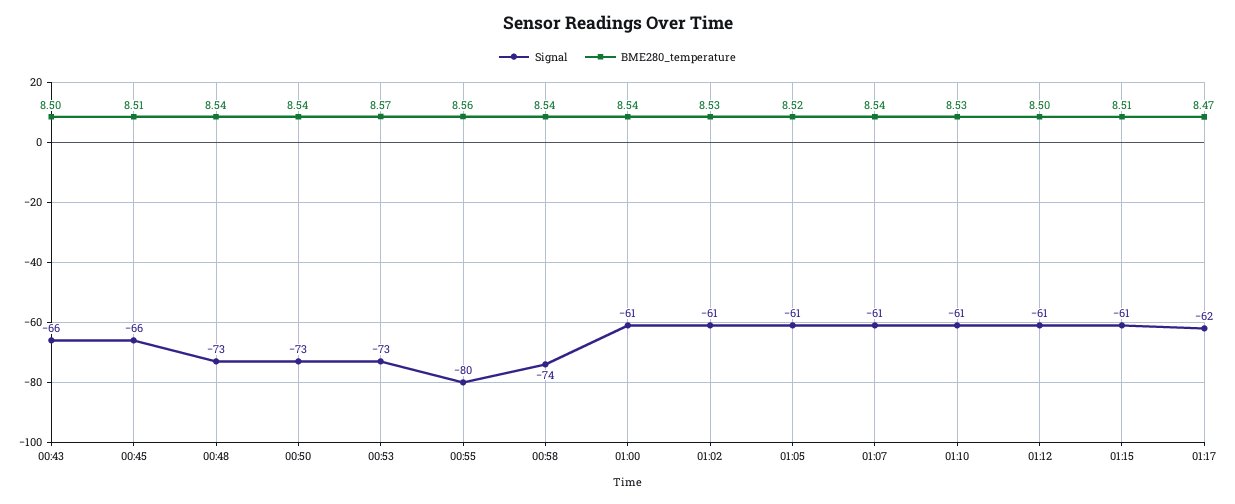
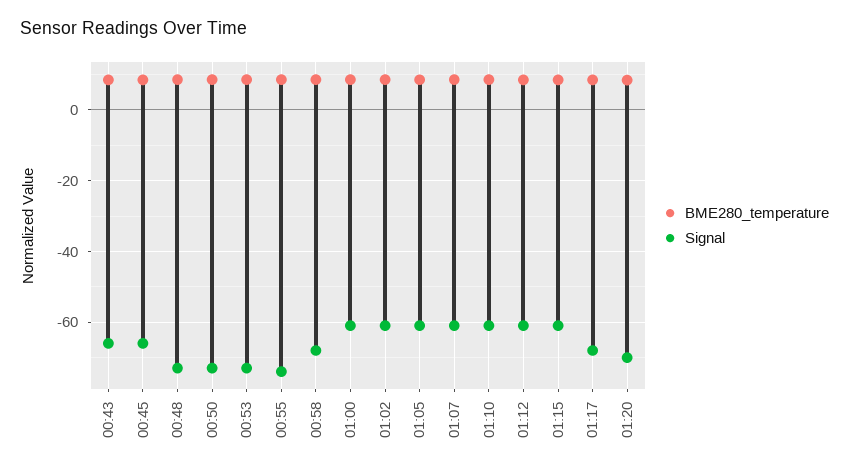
Signal, 00:55: -80 -> -74
Signal, 00:58: -74 -> -68
Signal, 01:17: -62 -> -68
BME280_temperature, 01:20: none -> 8
Signal, 01:20: none -> -70

